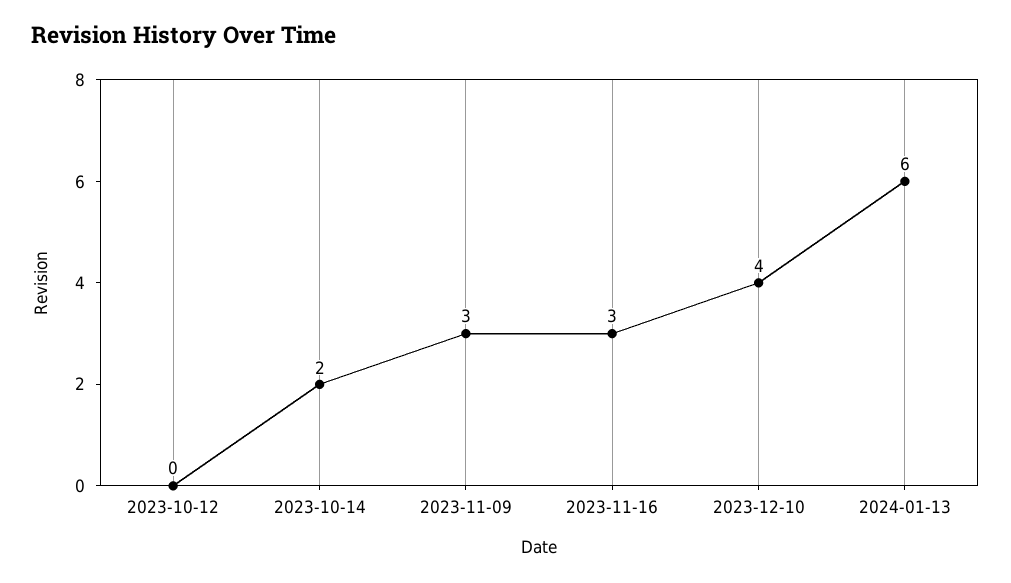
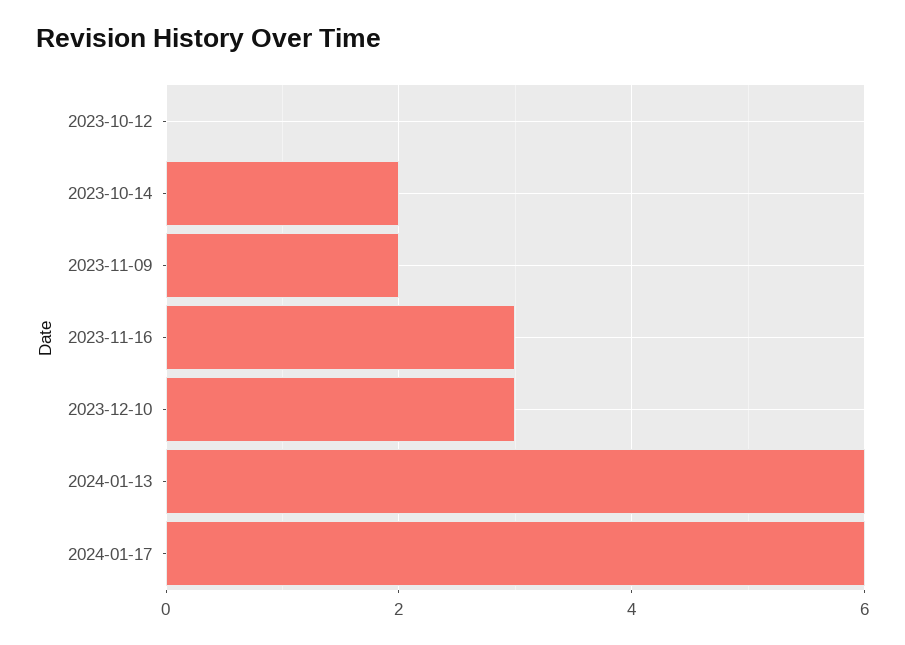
2023-11-09: 3 -> 2
2023-12-10: 4 -> 3
2024-01-17: none -> 6

